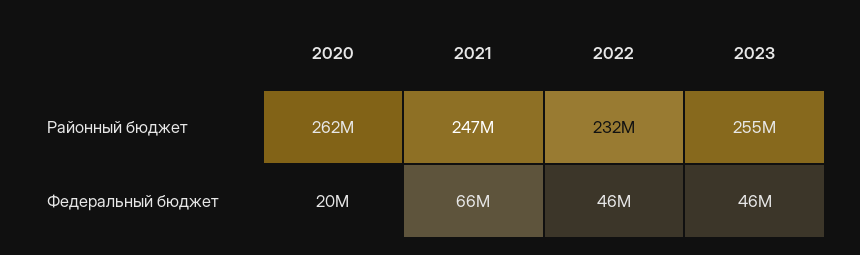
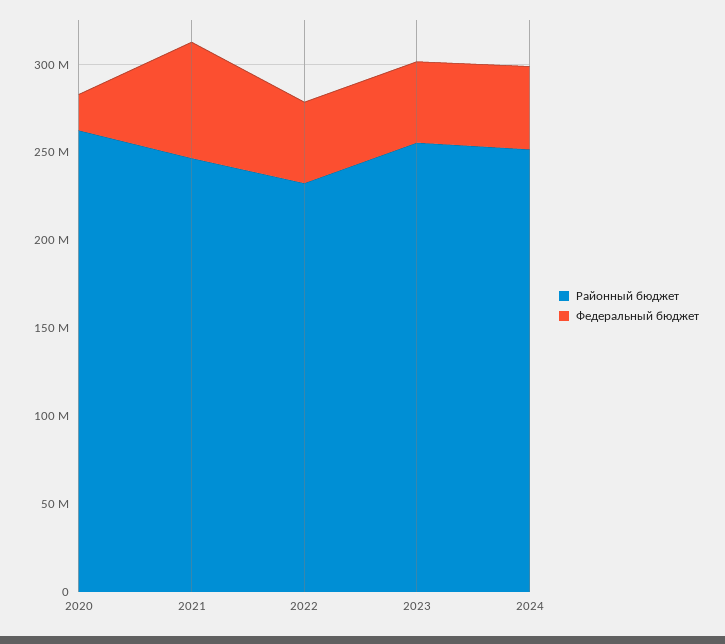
Районный бюджет, 2024: none -> 250000000
Федеральный бюджет, 2024: none -> 50000000

